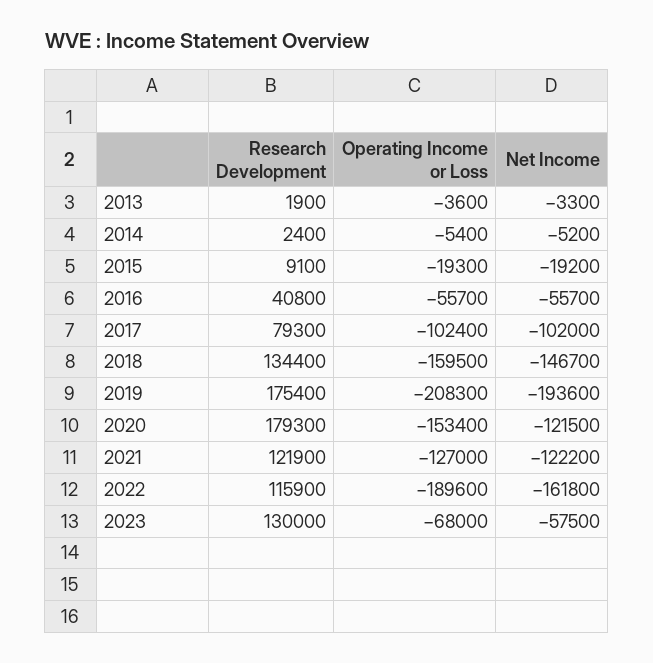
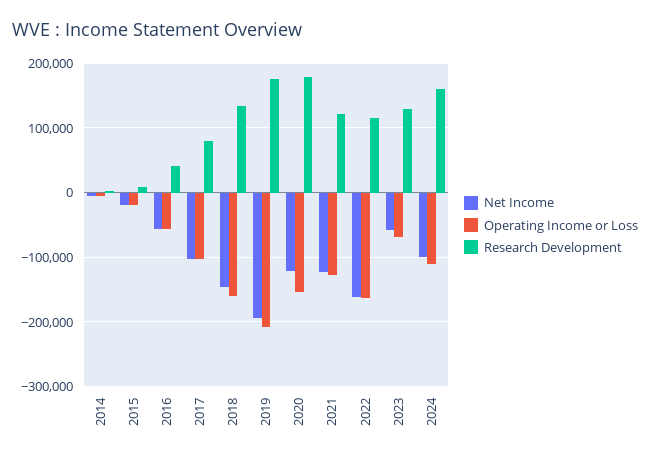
Research Development, 2013: 1900 -> none
Operating Income or Loss, 2013: -3600 -> none
Net Income, 2013: -3300 -> none
Operating Income or Loss, 2022: -189600 -> -160000
Net Income, 2024: none -> -100000
Operating Income or Loss, 2024: none -> -110000
Research Development, 2024: none -> 160000

